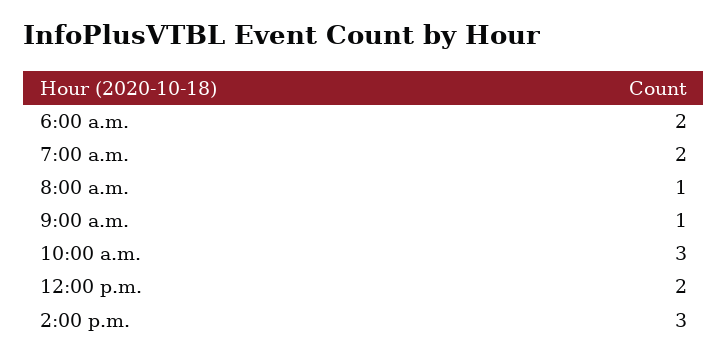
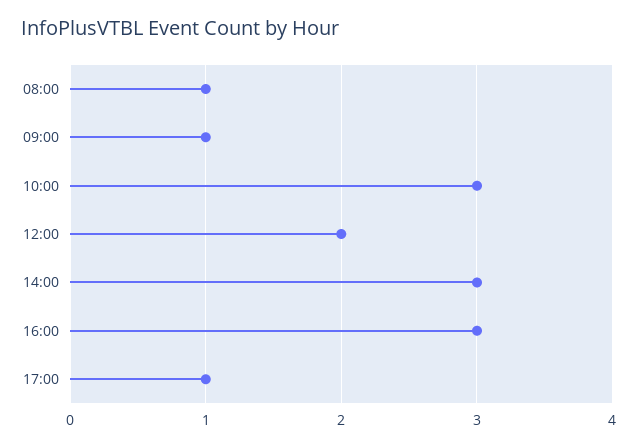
6:00 a.m.: 2 -> none
7:00 a.m.: 2 -> none
16:00: none -> 3
17:00: none -> 1

